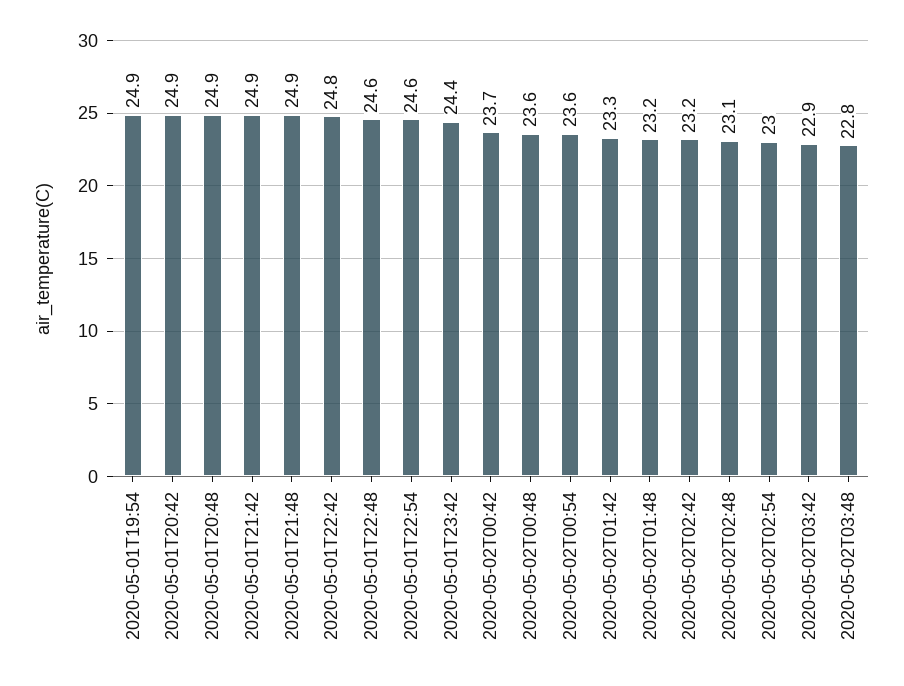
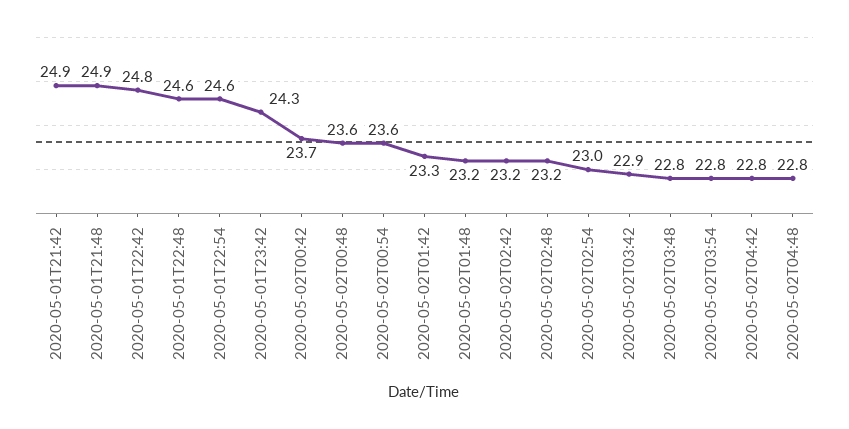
2020-05-01T19:54: 24.9 -> none
2020-05-01T20:42: 24.9 -> none
2020-05-01T20:48: 24.9 -> none
2020-05-01T23:42: 24.4 -> 24.3
2020-05-02T02:48: 23.1 -> 23.2
2020-05-02T03:54: none -> 22.8
2020-05-02T04:42: none -> 22.8
2020-05-02T04:48: none -> 22.8

